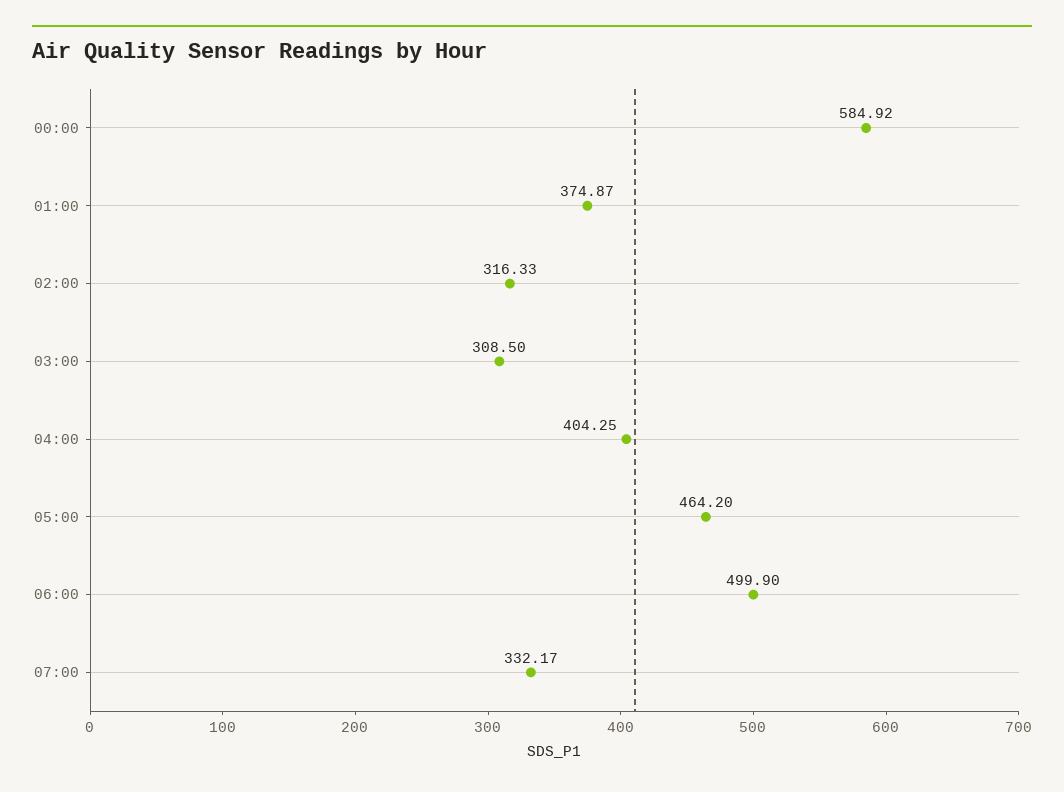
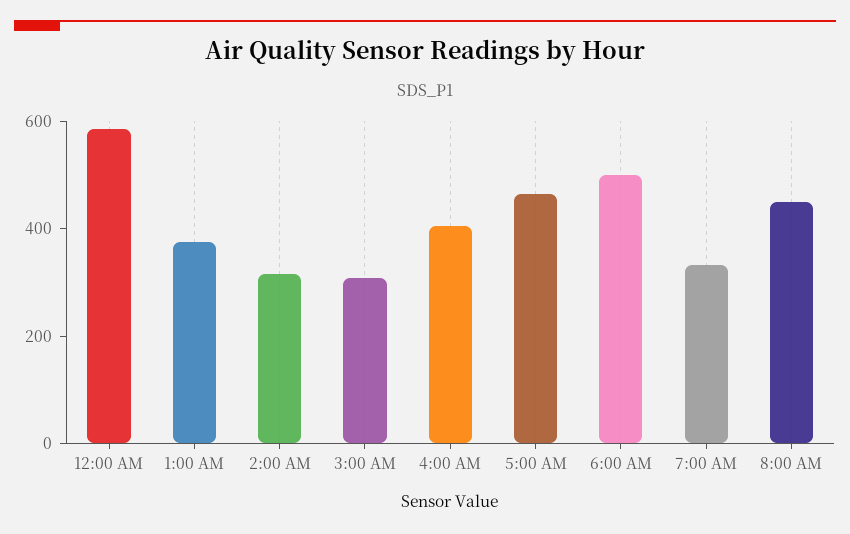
8:00 AM: none -> 450

